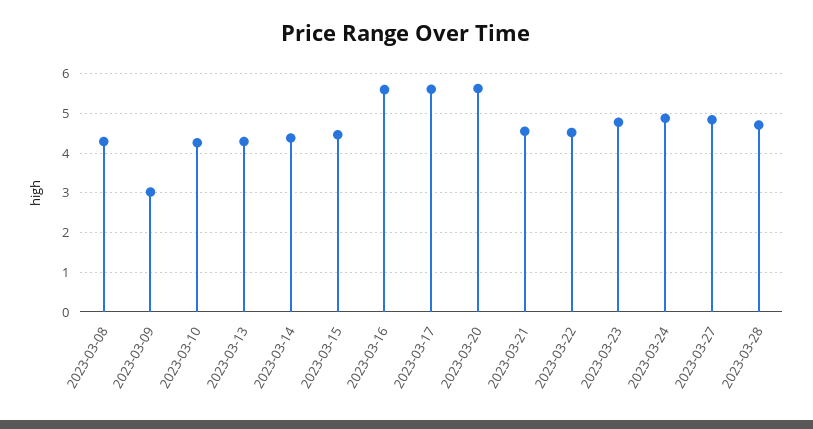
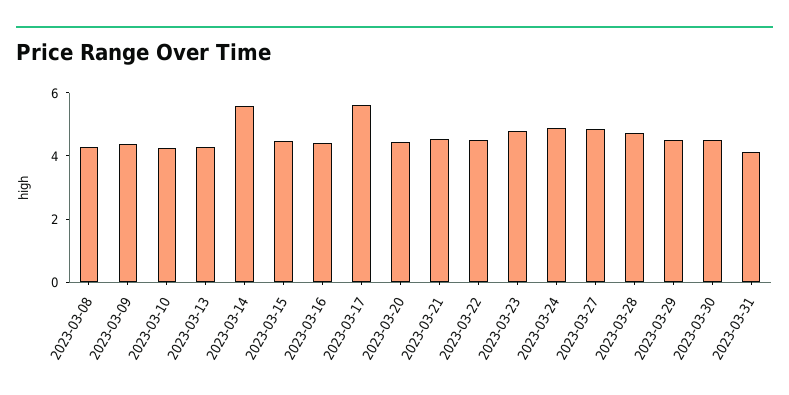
2023-03-09: 3 -> 4.5
2023-03-14: 4.4 -> 5.5
2023-03-16: 5.6 -> 4.5
2023-03-20: 5.6 -> 4.5
2023-03-29: none -> 4.5
2023-03-30: none -> 4.5
2023-03-31: none -> 4

